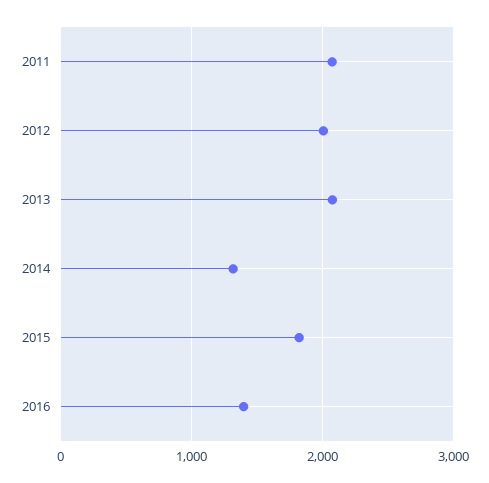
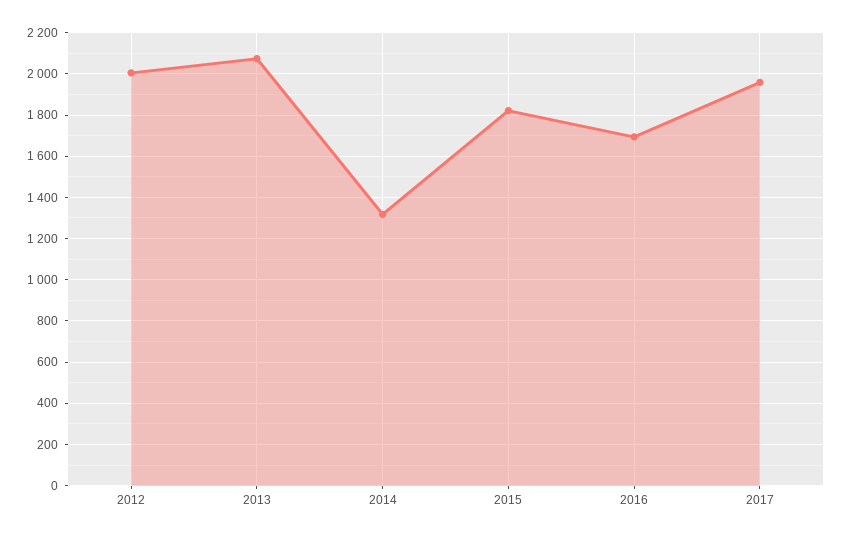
2011: 2100 -> none
2016: 1400 -> 1700
2017: none -> 1950

